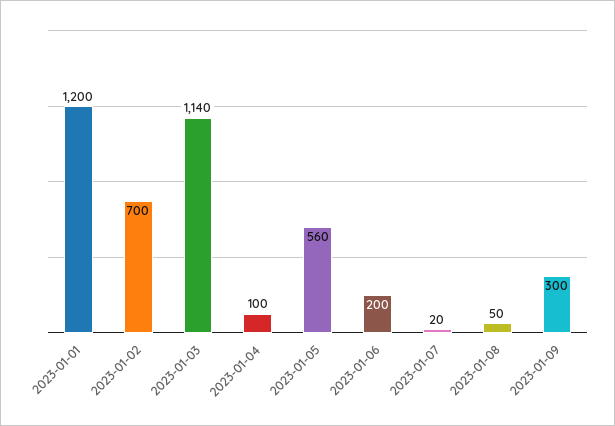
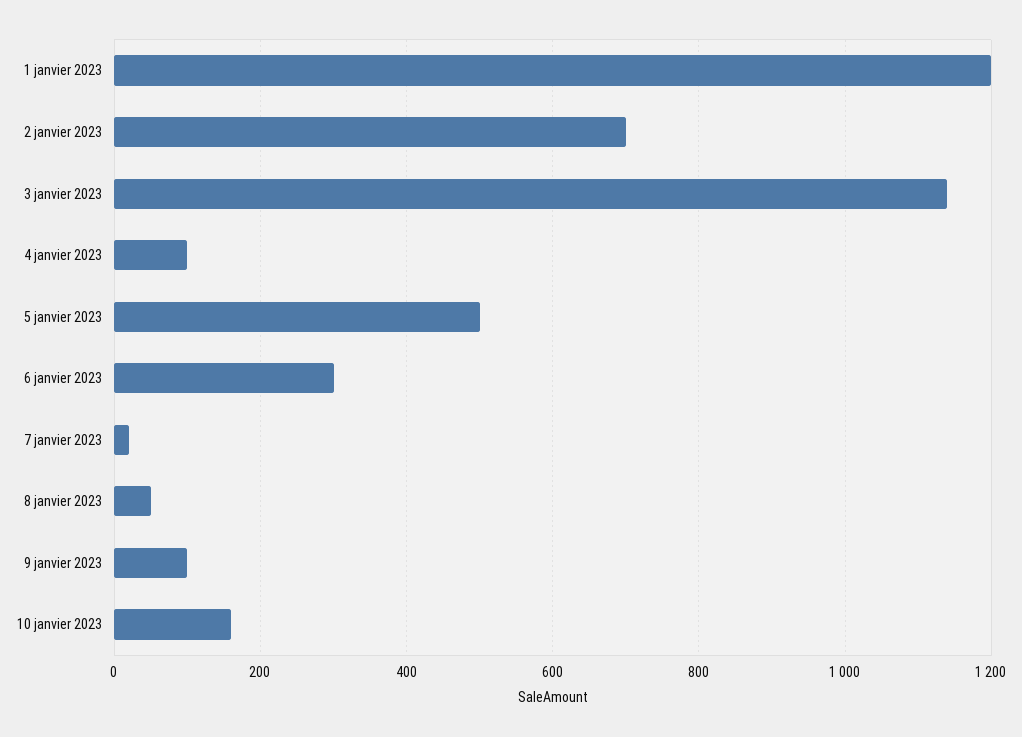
2023-01-05: 560 -> 500
2023-01-06: 200 -> 300
2023-01-09: 300 -> 100
10 janvier 2023: none -> 160

